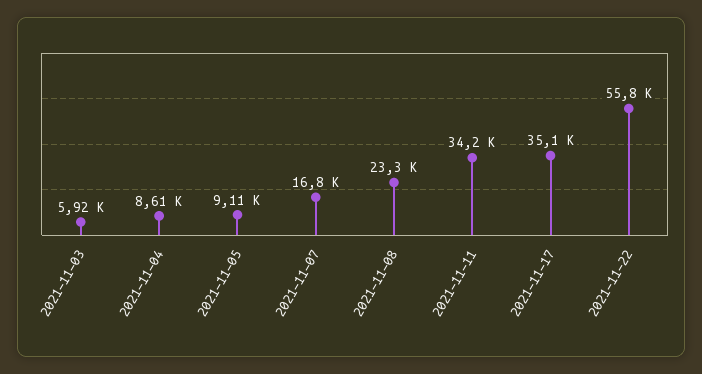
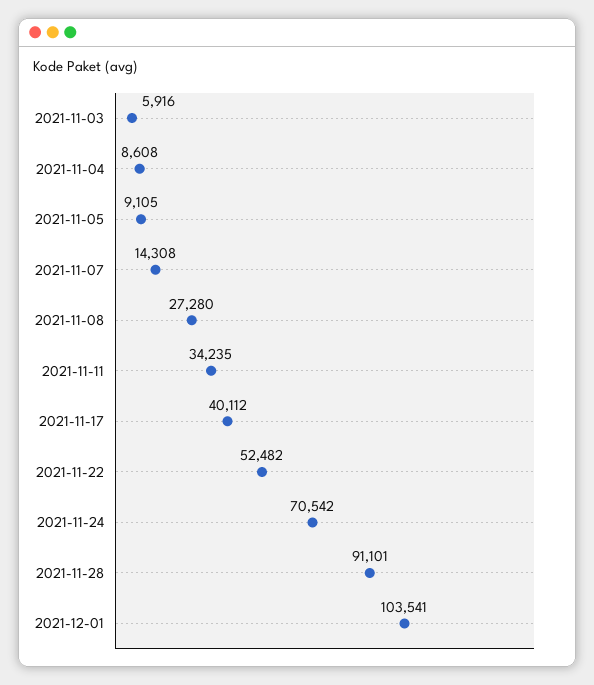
2021-11-07: 16800 -> 14308
2021-11-08: 23300 -> 27280
2021-11-17: 35100 -> 40112
2021-11-22: 55800 -> 52482
2021-11-24: none -> 70542
2021-11-28: none -> 91101
2021-12-01: none -> 103541

